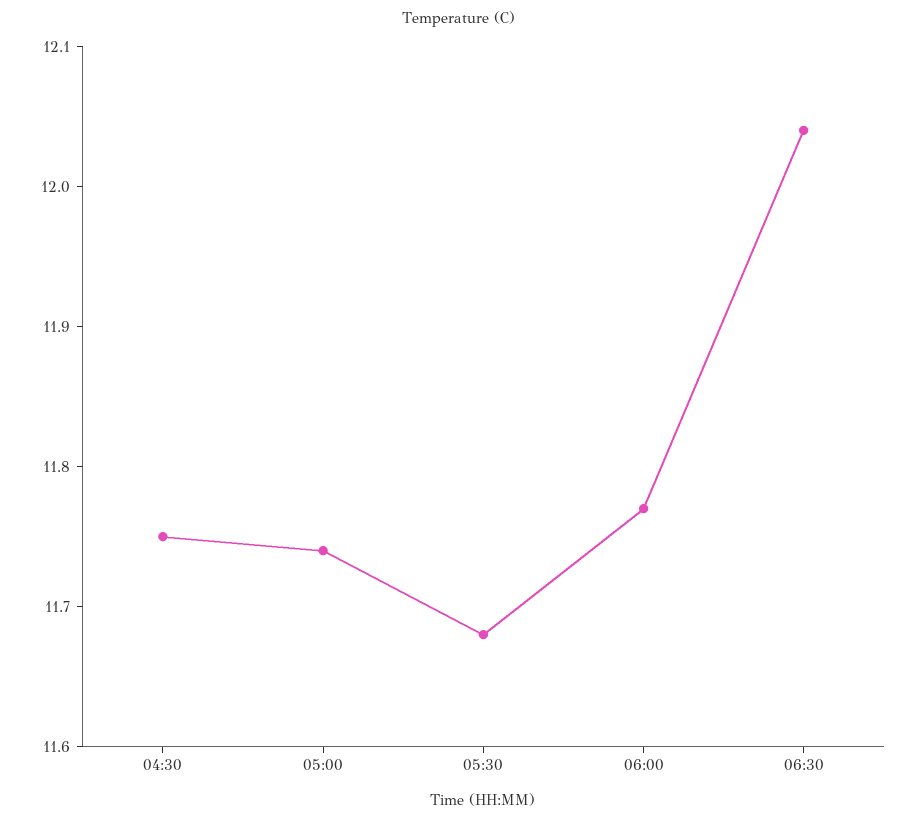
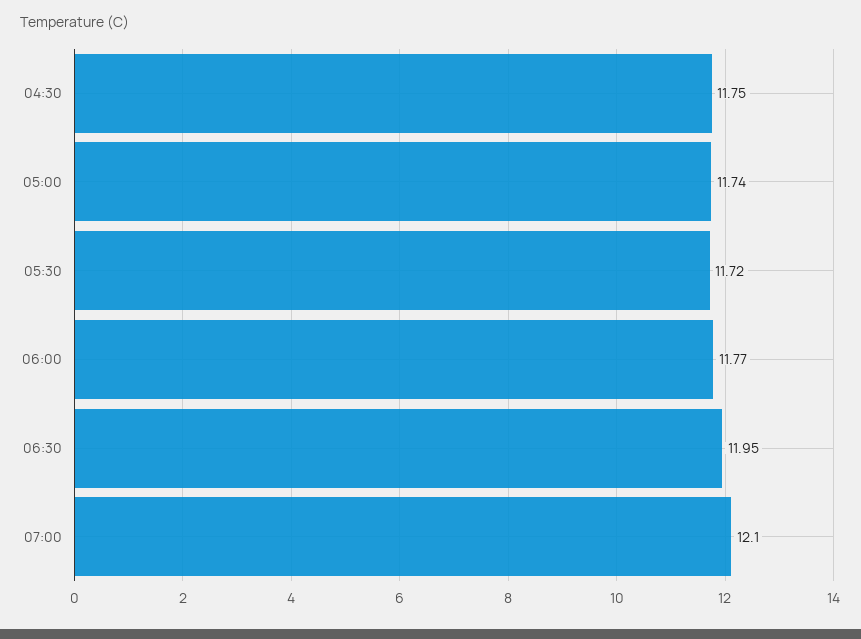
05:30: 11.68 -> 11.72
06:30: 12.04 -> 11.95
07:00: none -> 12.1

